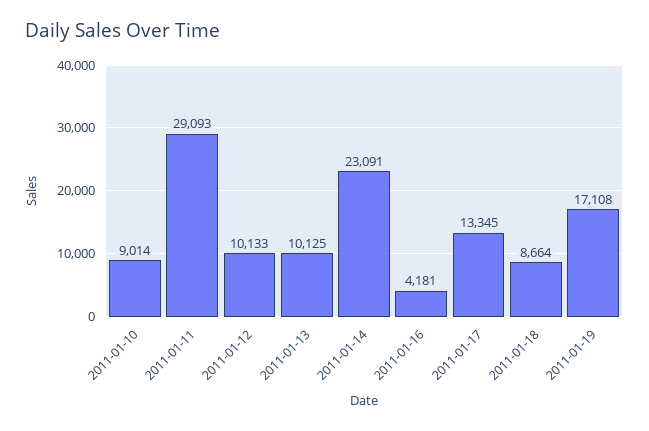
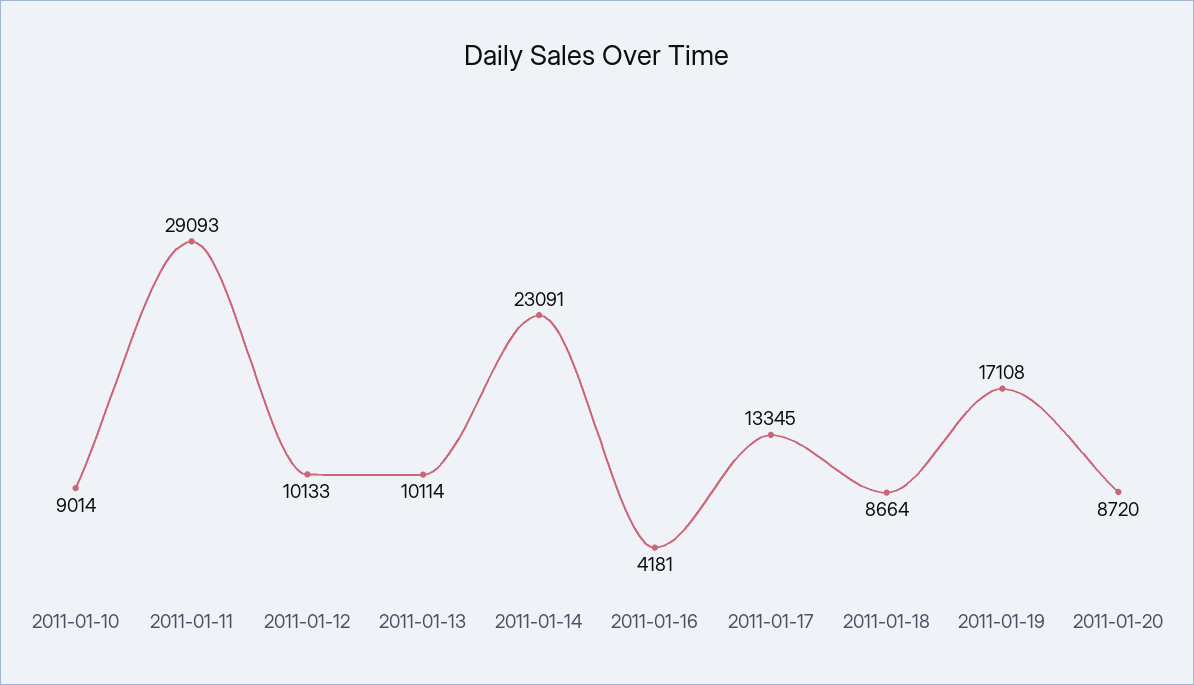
2011-01-13: 10125 -> 10114
2011-01-20: none -> 8720

